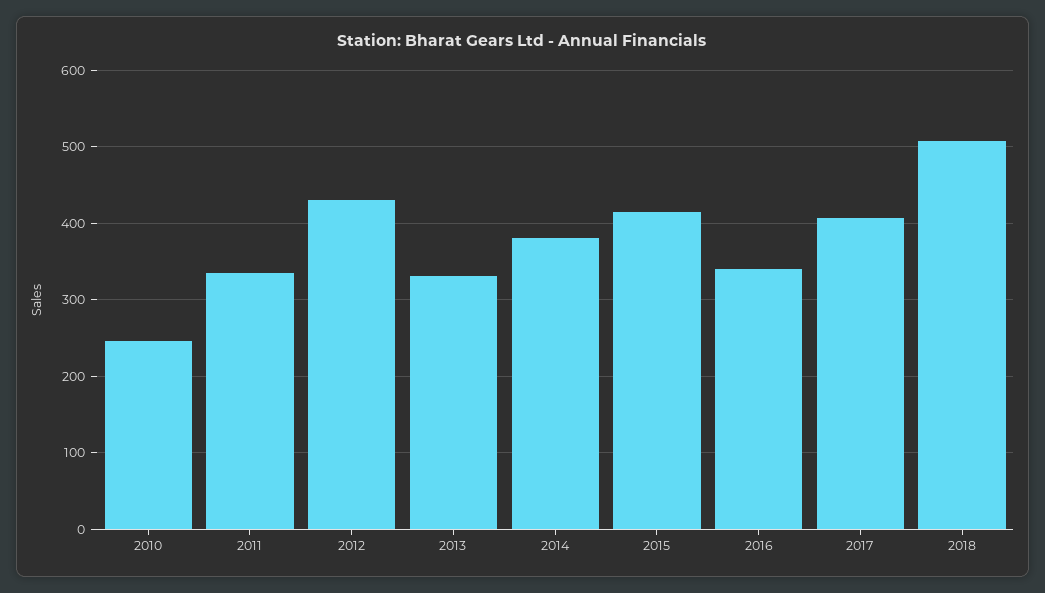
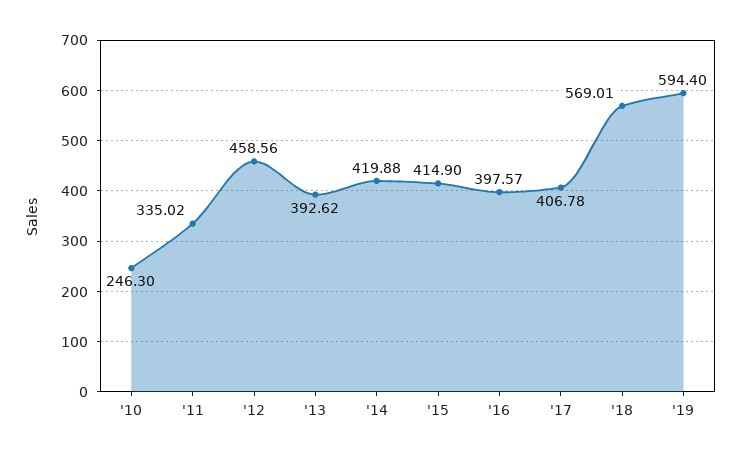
2012: 430 -> 458.56
2013: 330 -> 392.62
2014: 380 -> 419.88
2016: 340 -> 397.57
2018: 510 -> 569.01
'19: none -> 594.4

